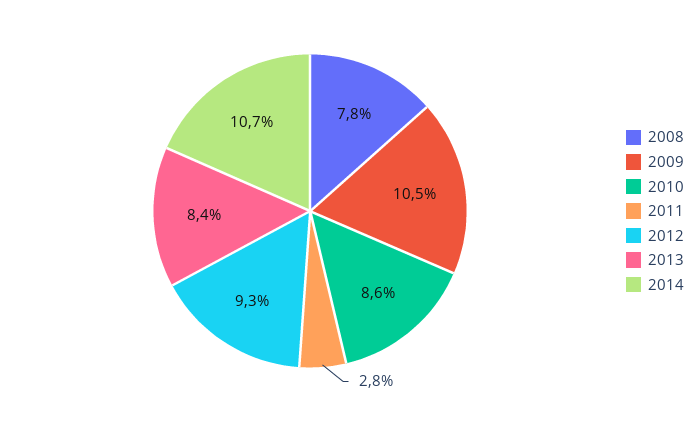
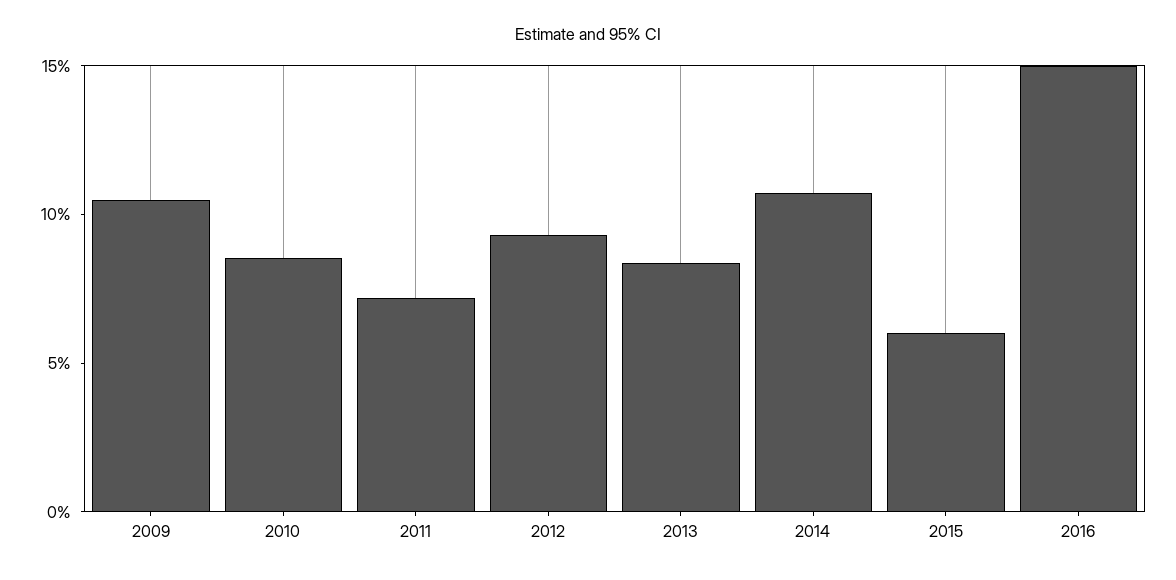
2008: 7.8 -> none
2011: 2.8 -> 7
2015: none -> 6
2016: none -> 15

